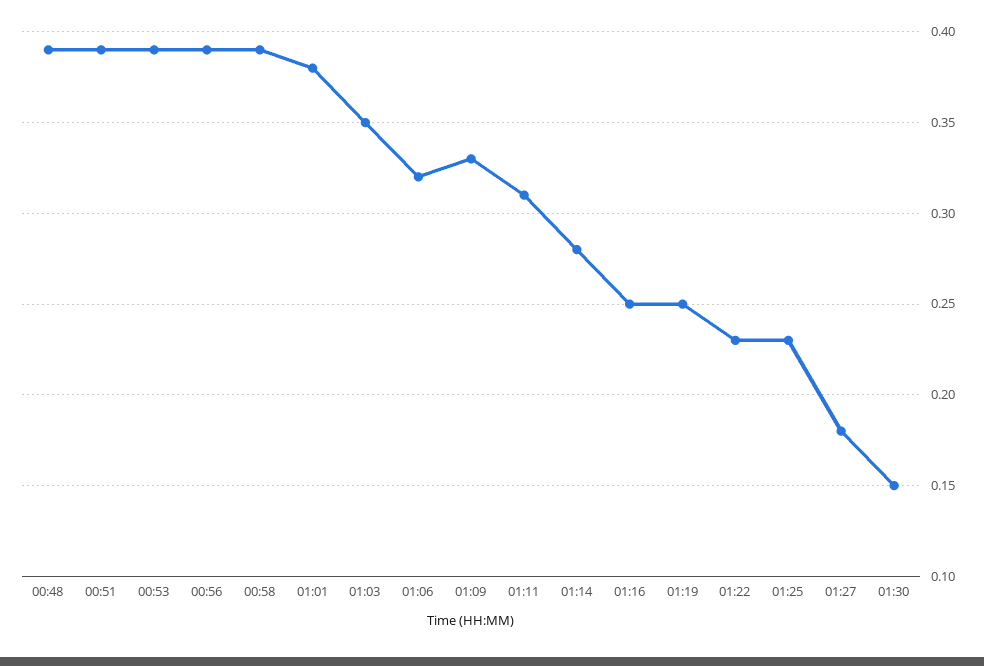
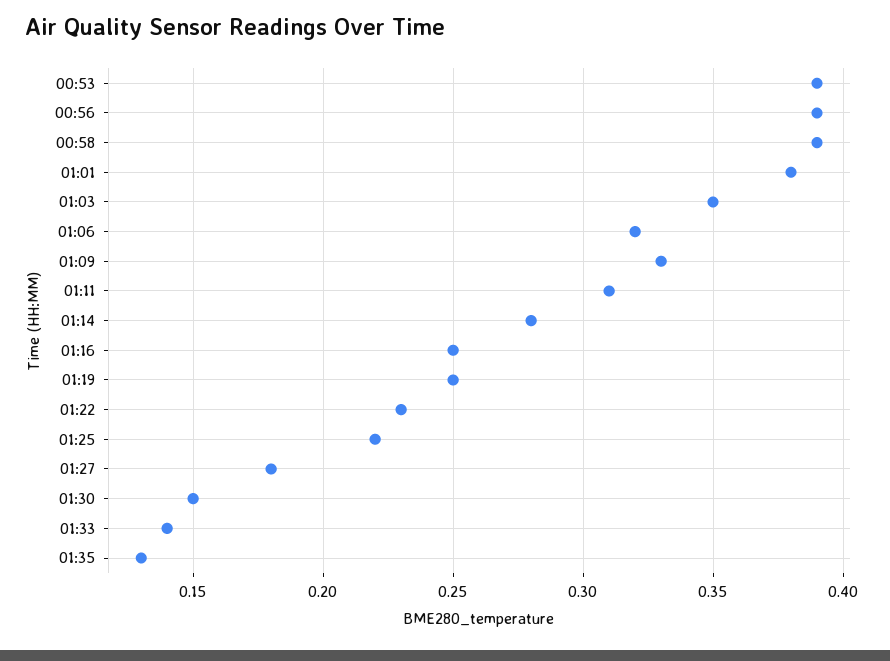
00:48: 0.39 -> none
00:51: 0.39 -> none
01:25: 0.23 -> 0.22
01:33: none -> 0.14
01:35: none -> 0.13

